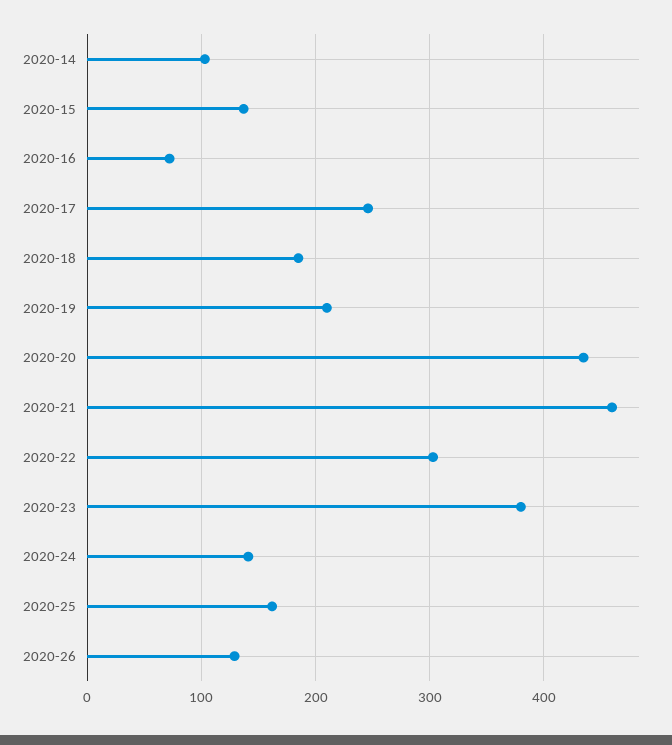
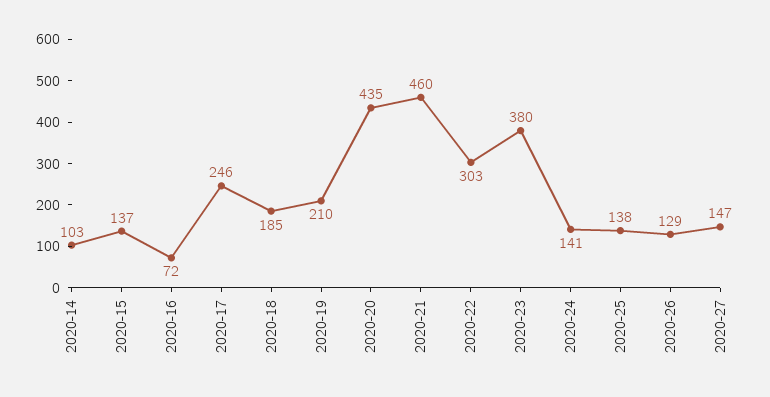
2020-25: 160 -> 138
2020-27: none -> 147

